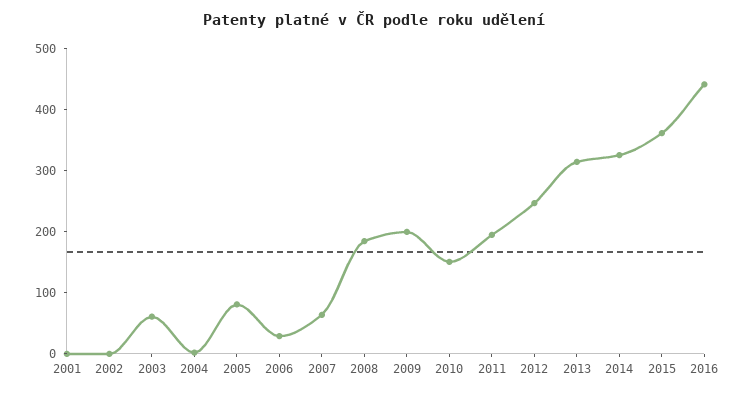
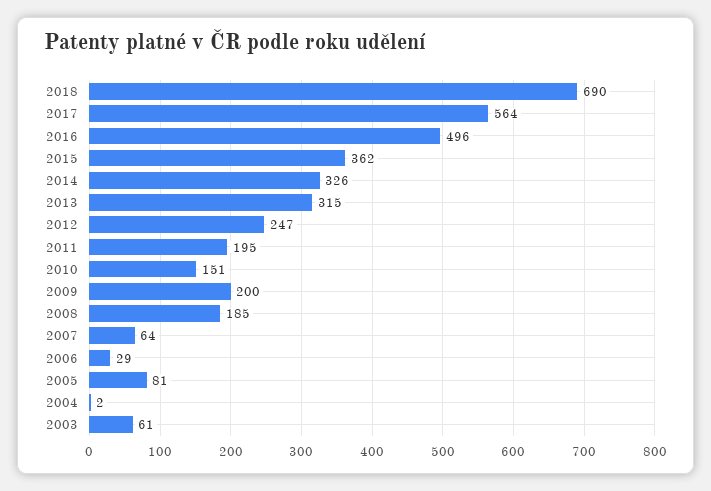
2001: 0 -> none
2002: 0 -> none
2016: 440 -> 496
2018: none -> 690
2017: none -> 564

